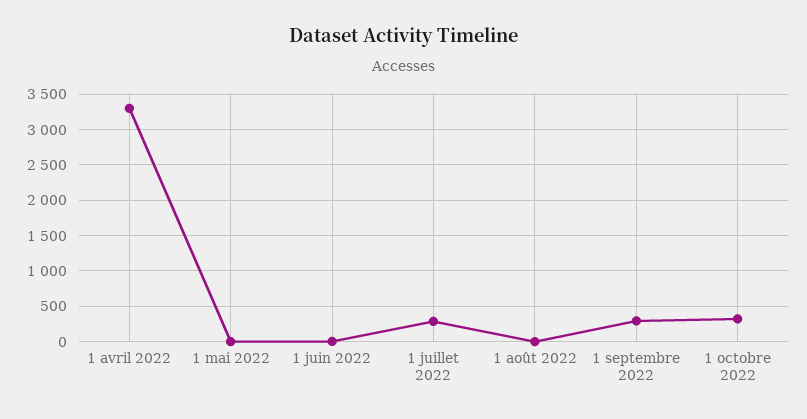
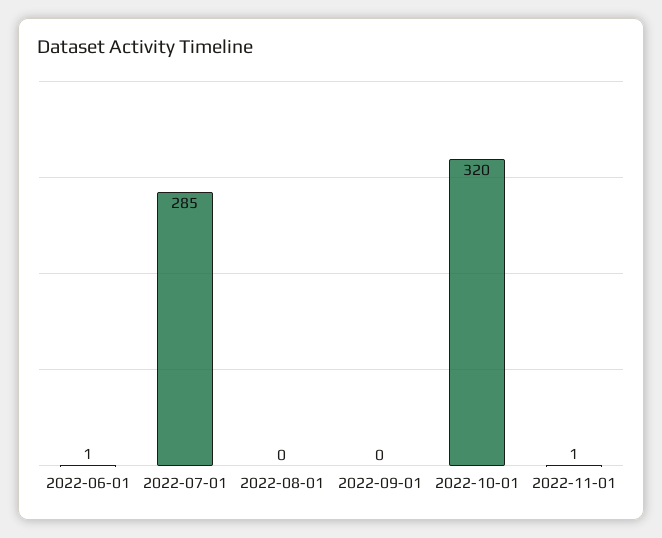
1 avril 2022: 3300 -> none
1 mai 2022: 0 -> none
1 septembre 2022: 300 -> 0
2022-11-01: none -> 1

